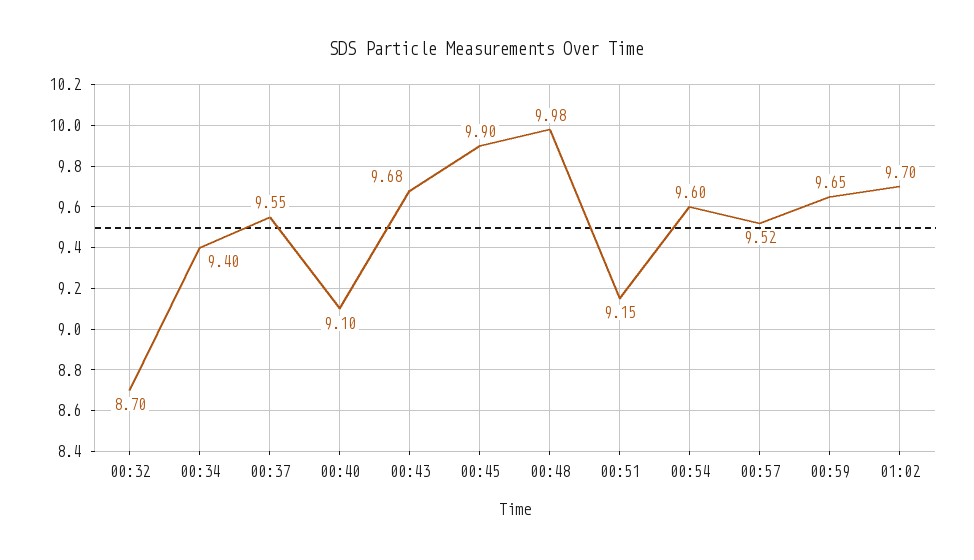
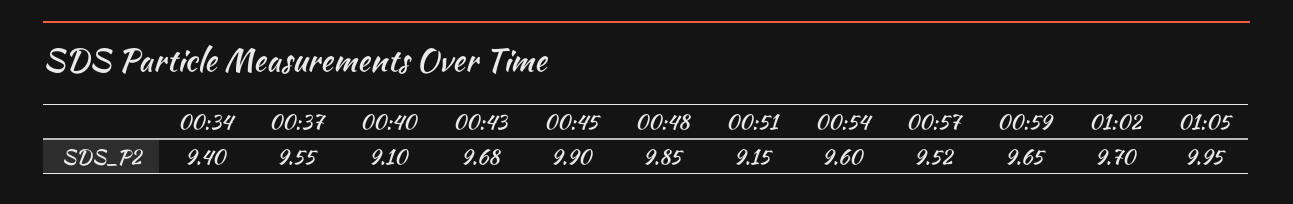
00:32: 8.7 -> none
00:48: 9.98 -> 9.85
01:05: none -> 9.95

